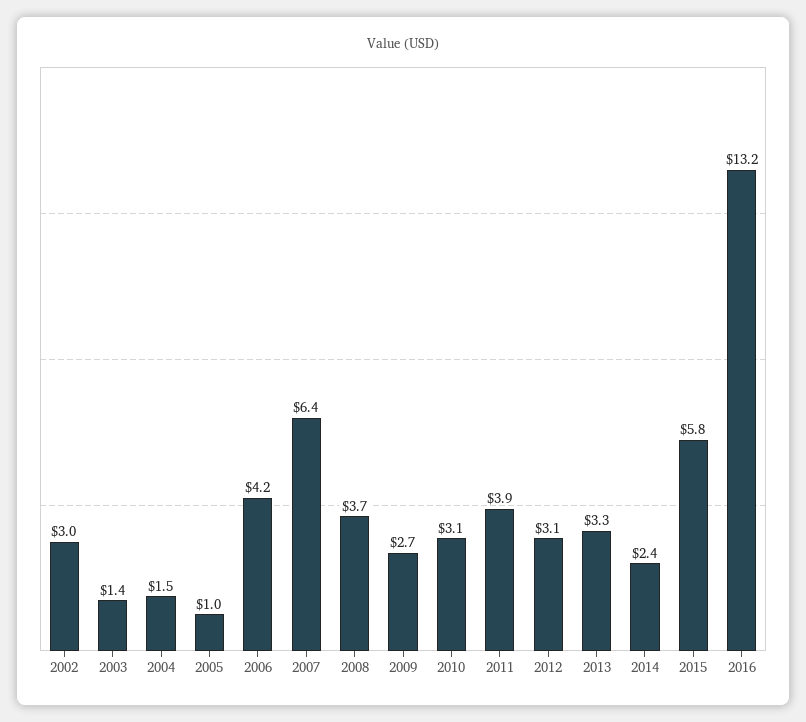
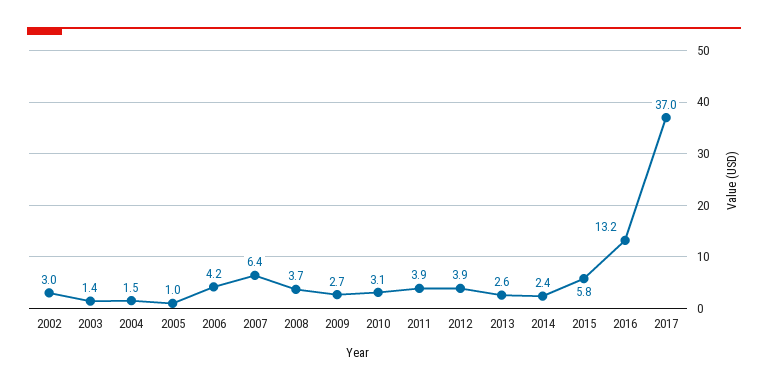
2012: 3.1 -> 3.9
2013: 3.3 -> 2.6
2017: none -> 37

